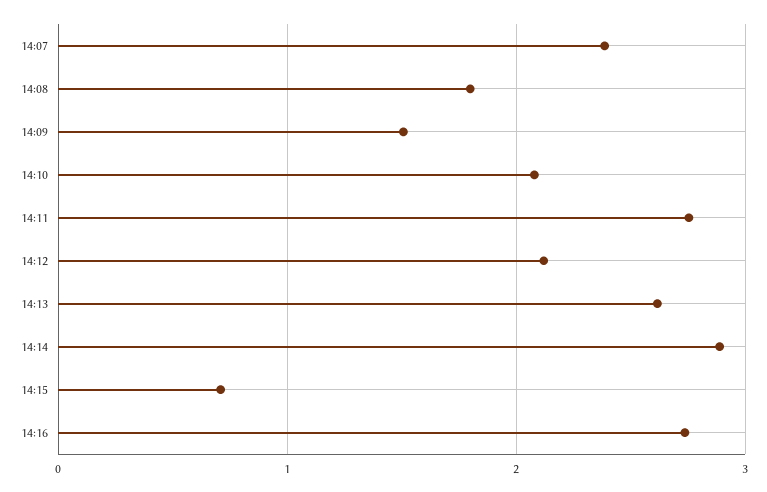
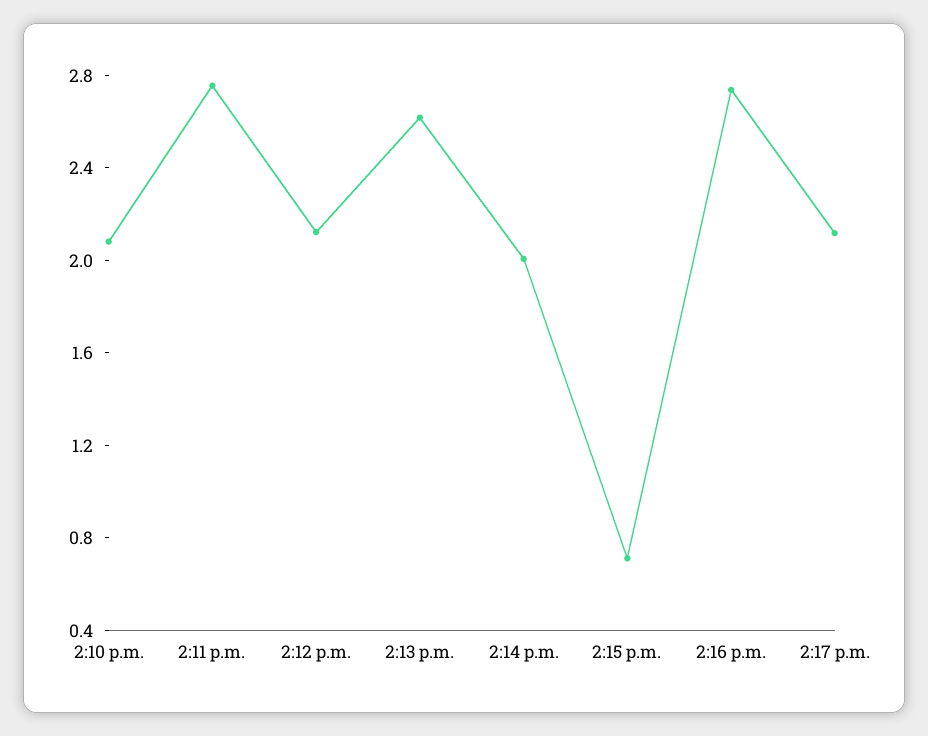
14:07: 2.4 -> none
14:08: 1.8 -> none
14:09: 1.5 -> none
14:14: 2.9 -> 2
2:17 p.m.: none -> 2.1

